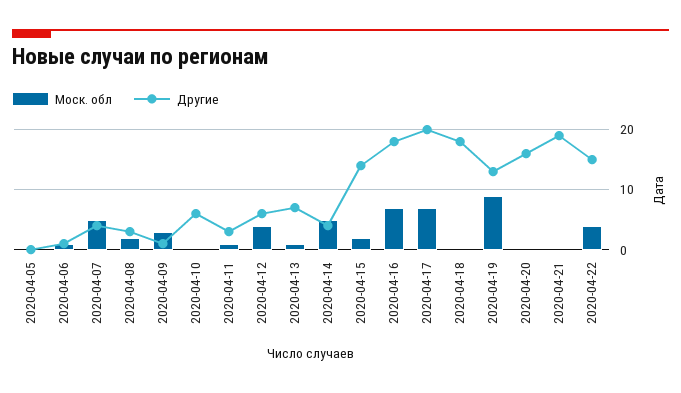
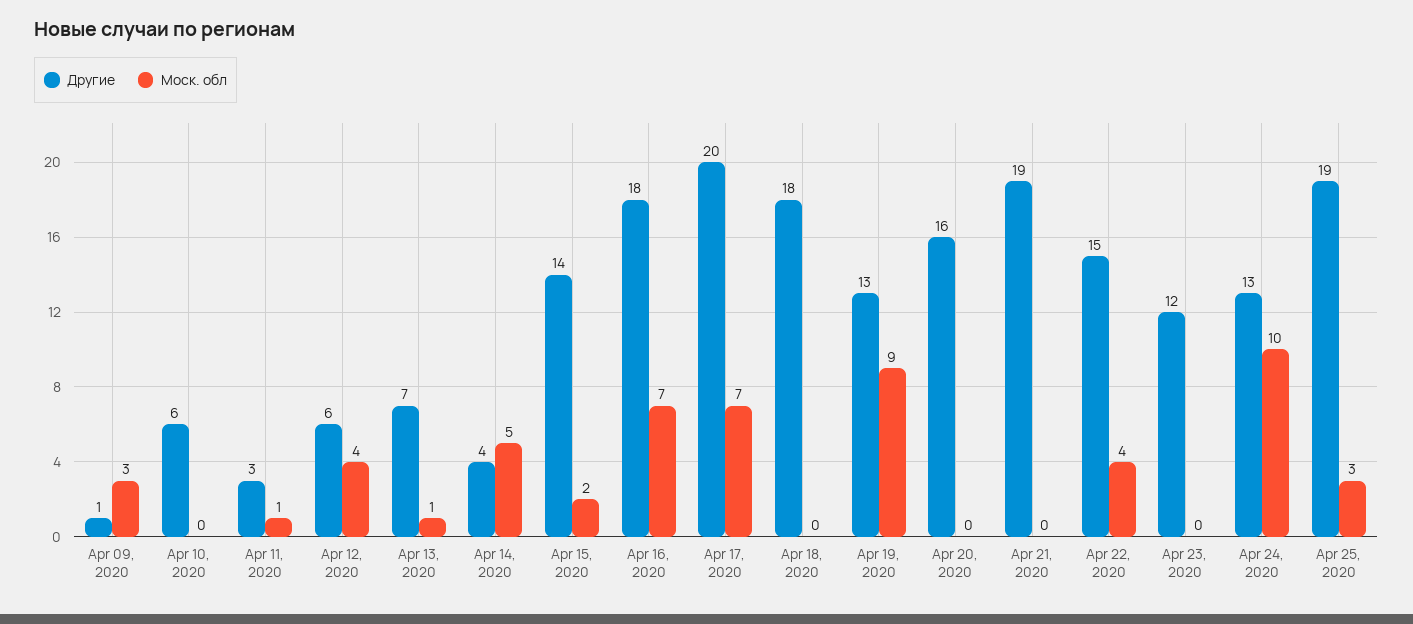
Моск. обл, 2020-04-05: 0 -> none
Другие, 2020-04-05: 0 -> none
Моск. обл, 2020-04-06: 1 -> none
Другие, 2020-04-06: 1 -> none
Моск. обл, 2020-04-07: 5 -> none
Другие, 2020-04-07: 4 -> none
Моск. обл, 2020-04-08: 2 -> none
Другие, 2020-04-08: 3 -> none
Другие, Apr 23, 2020: none -> 12
Моск. обл, Apr 23, 2020: none -> 0
Другие, Apr 24, 2020: none -> 13
Моск. обл, Apr 24, 2020: none -> 10
Другие, Apr 25, 2020: none -> 19
Моск. обл, Apr 25, 2020: none -> 3

